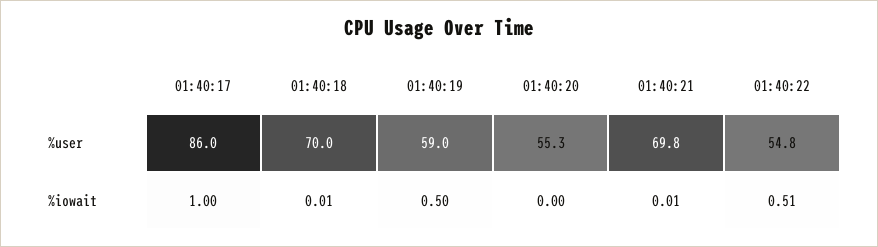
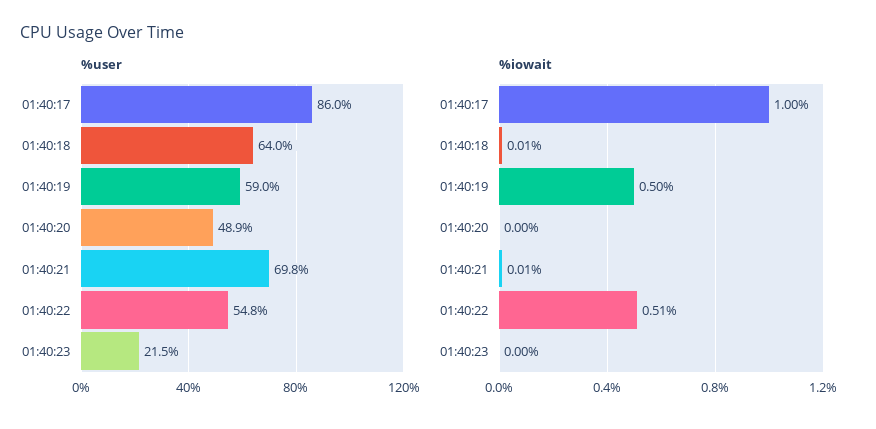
%user, 01:40:18: 70 -> 64
%user, 01:40:20: 55.3 -> 48.9
%user, 01:40:23: none -> 21.5
%iowait, 01:40:23: none -> 0

